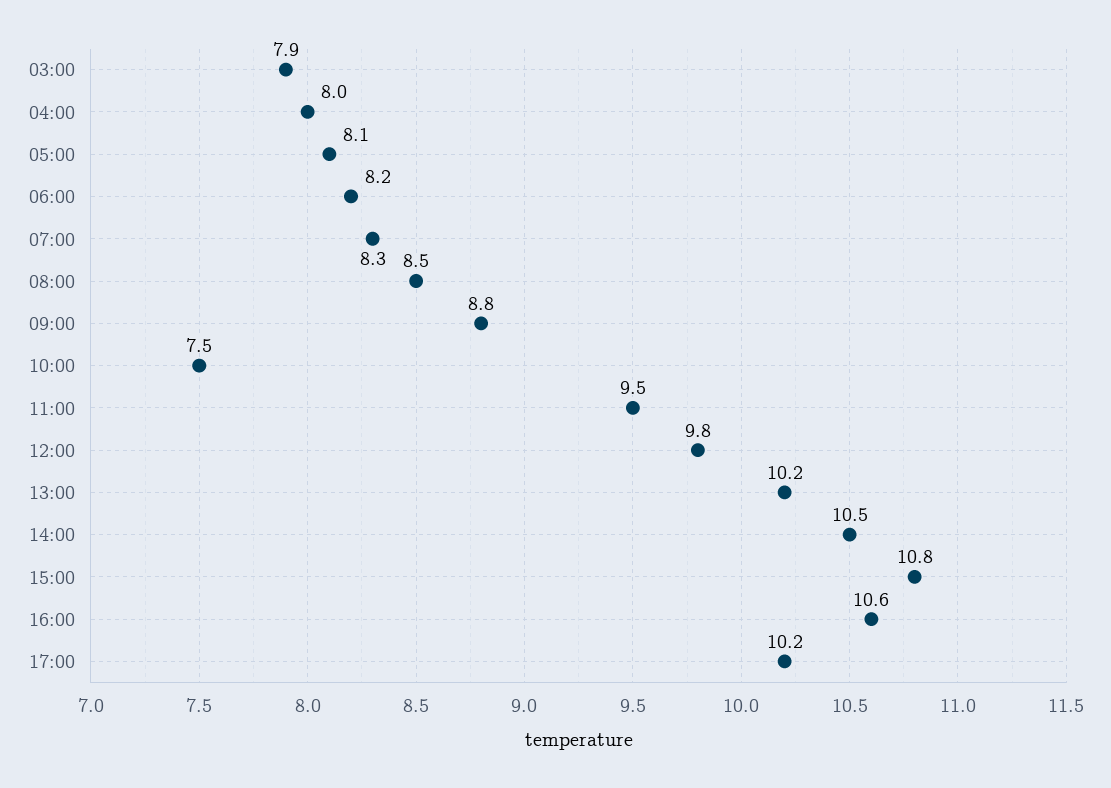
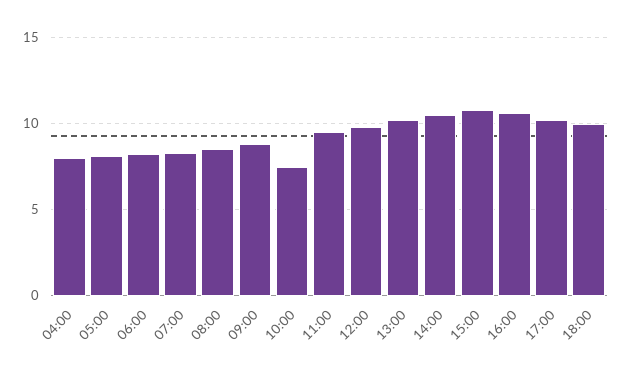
03:00: 7.9 -> none
18:00: none -> 10

